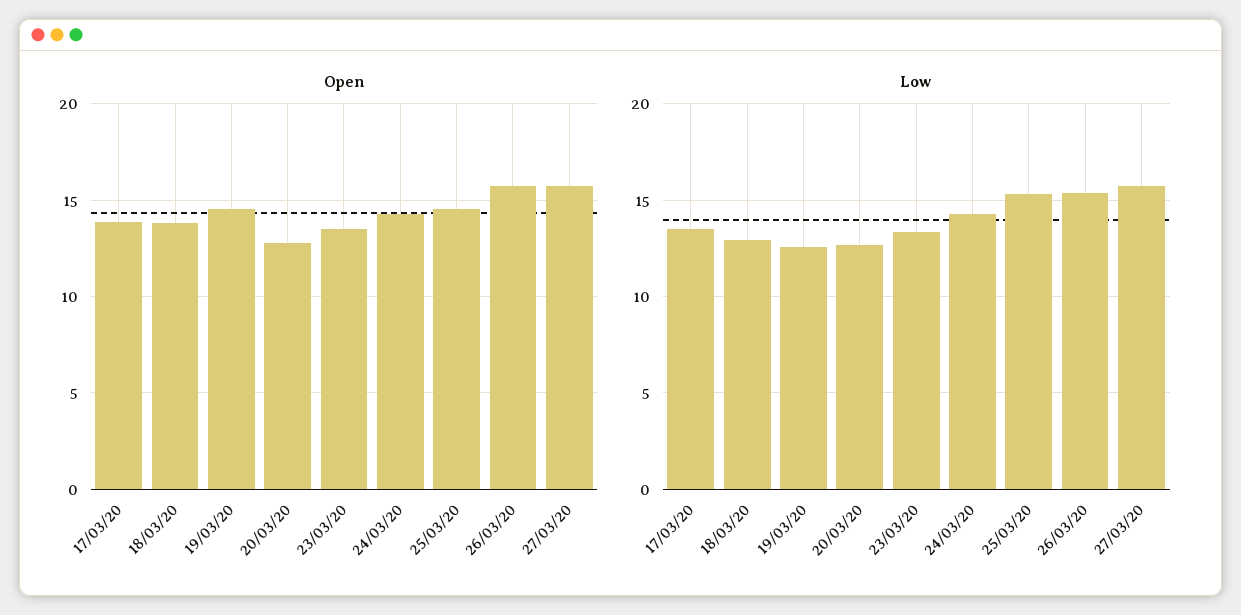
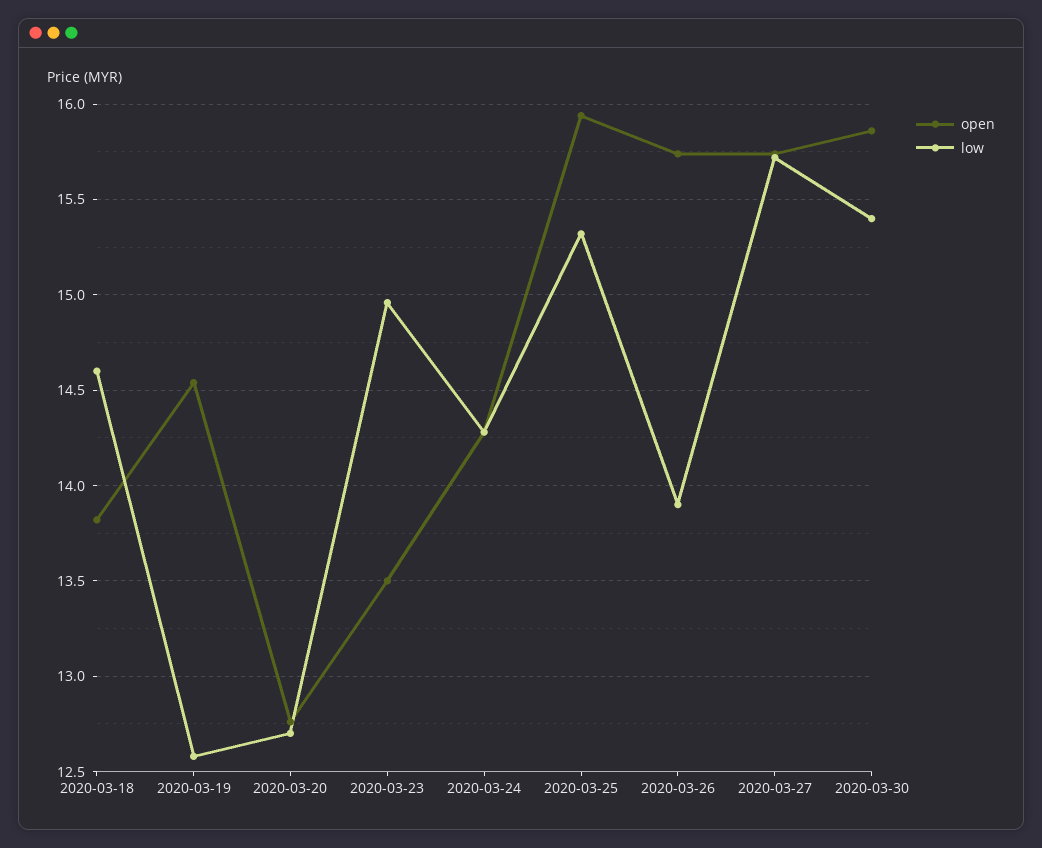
Open, 17/03/20: 14 -> none
Open, 25/03/20: 14.5 -> 15.95
Low, 17/03/20: 13.5 -> none
Low, 18/03/20: 13 -> 14.6
Low, 23/03/20: 13.5 -> 14.95
Low, 26/03/20: 15.5 -> 13.9
Open, 2020-03-30: none -> 15.85
Low, 2020-03-30: none -> 15.4

